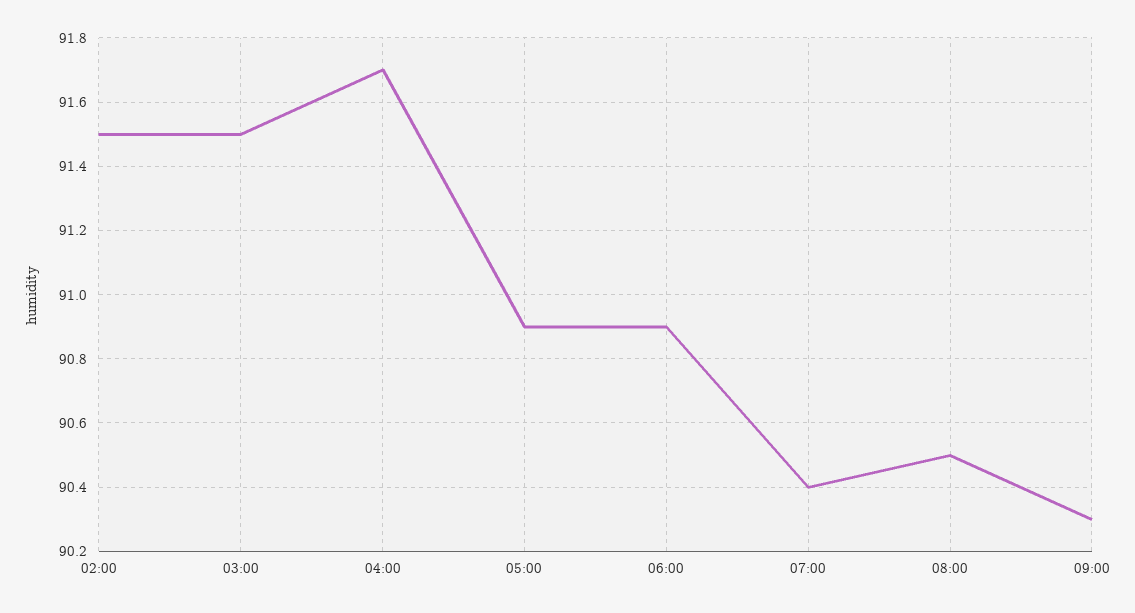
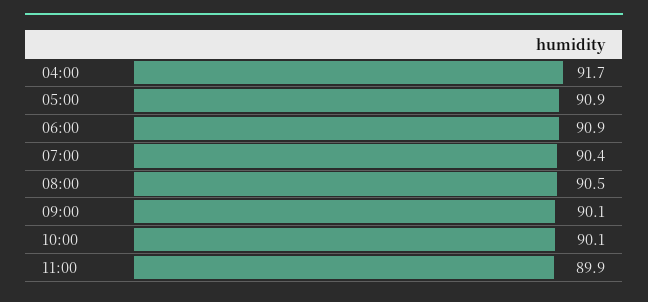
02:00: 91.5 -> none
03:00: 91.5 -> none
09:00: 90.3 -> 90.1
10:00: none -> 90.1
11:00: none -> 89.9

